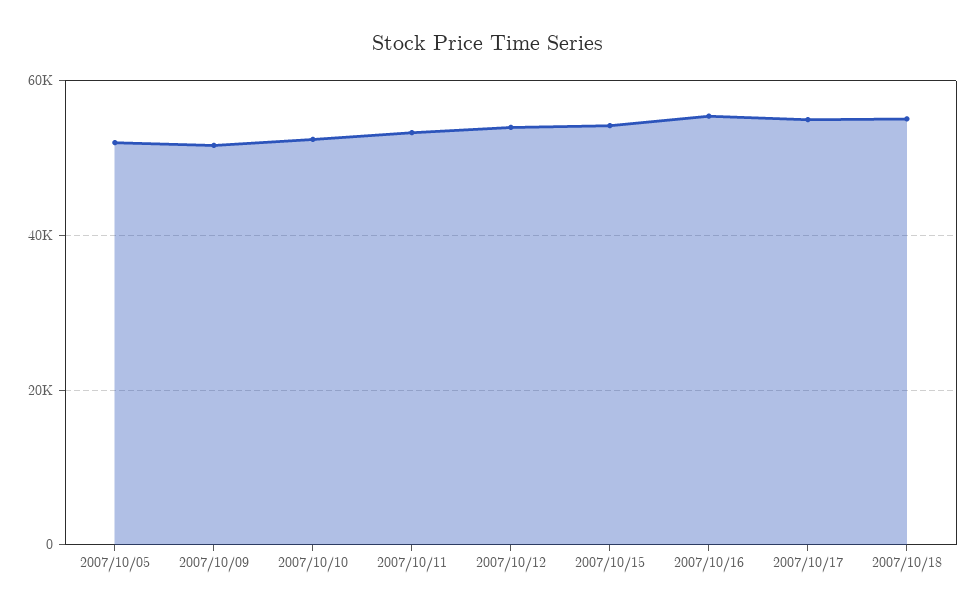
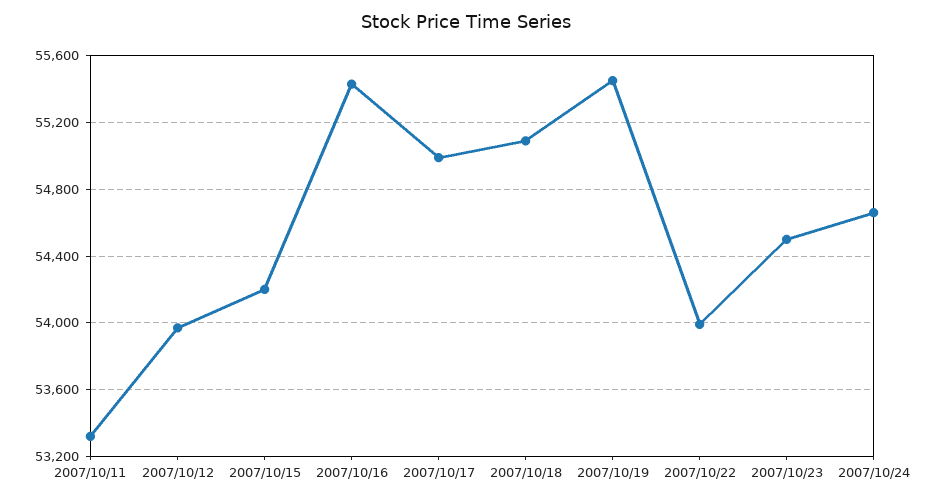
2007/10/05: 52000 -> none
2007/10/09: 52000 -> none
2007/10/10: 52000 -> none
2007/10/19: none -> 55450
2007/10/22: none -> 54000
2007/10/23: none -> 54500
2007/10/24: none -> 54650

